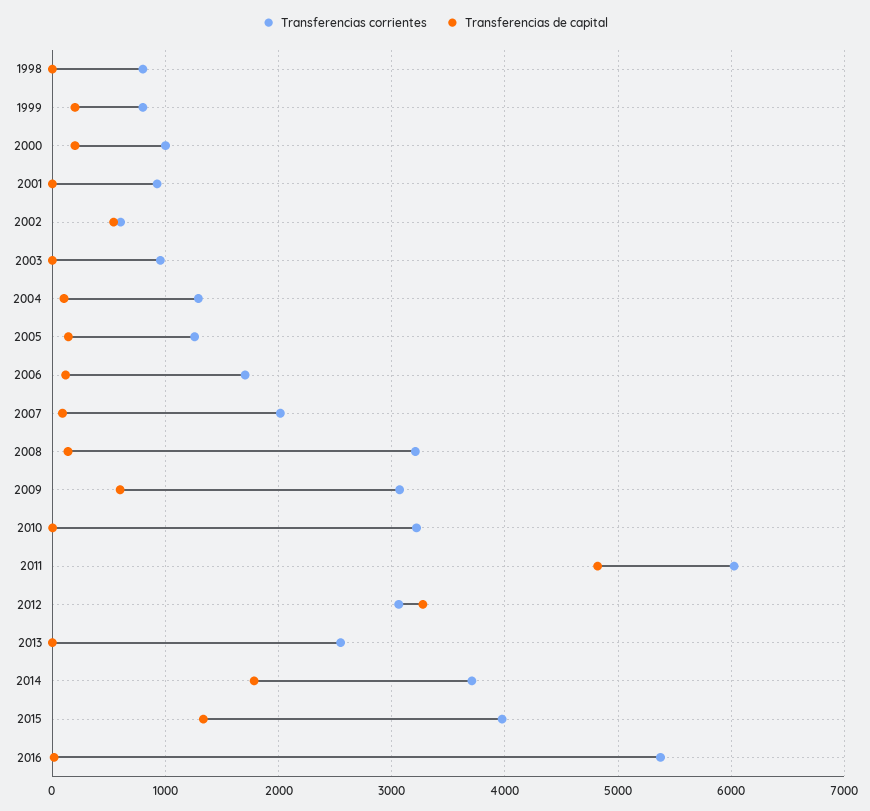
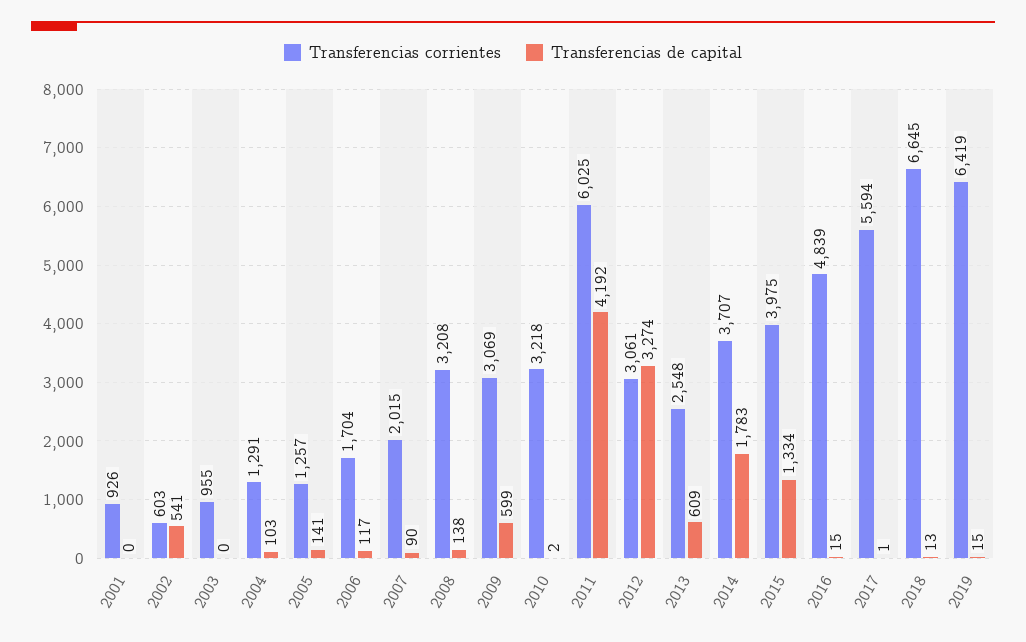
Transferencias corrientes, 1998: 800 -> none
Transferencias de capital, 1998: 0 -> none
Transferencias corrientes, 1999: 800 -> none
Transferencias de capital, 1999: 200 -> none
Transferencias corrientes, 2000: 1000 -> none
Transferencias de capital, 2000: 200 -> none
Transferencias de capital, 2011: 4800 -> 4192
Transferencias de capital, 2013: 0 -> 609
Transferencias corrientes, 2016: 5400 -> 4839
Transferencias corrientes, 2017: none -> 5594
Transferencias de capital, 2017: none -> 1
Transferencias corrientes, 2018: none -> 6645
Transferencias de capital, 2018: none -> 13
Transferencias corrientes, 2019: none -> 6419
Transferencias de capital, 2019: none -> 15

